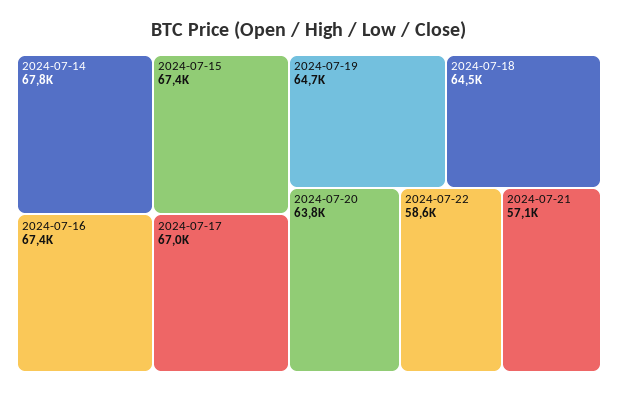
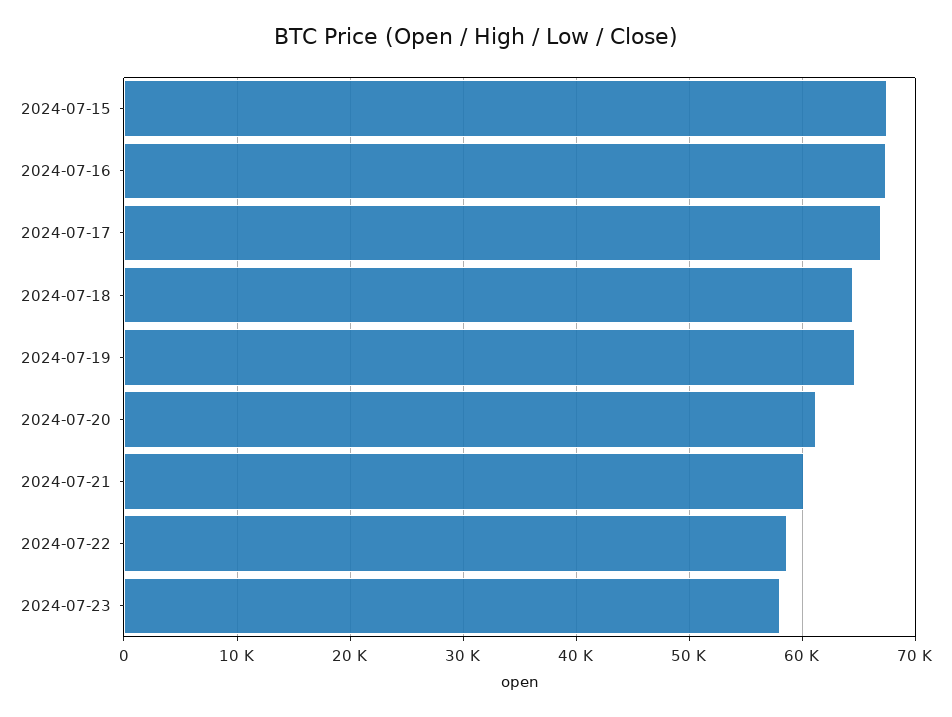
2024-07-14: 67800 -> none
2024-07-20: 63800 -> 61000
2024-07-21: 57100 -> 60000
2024-07-23: none -> 58000

